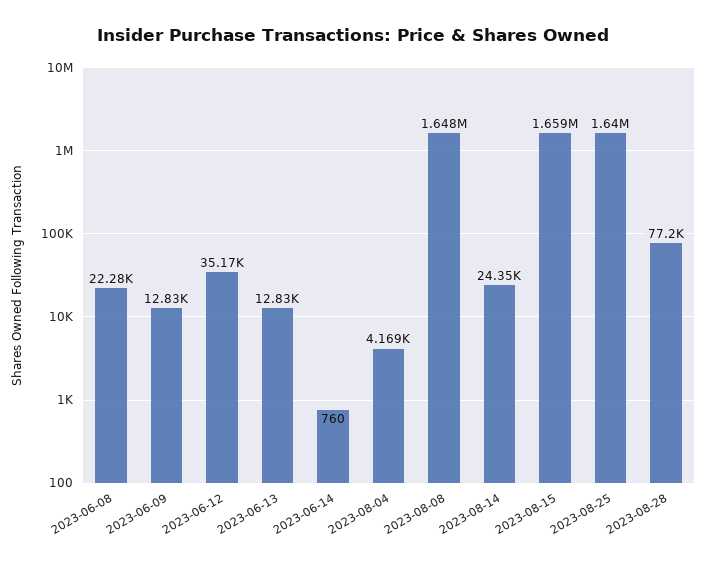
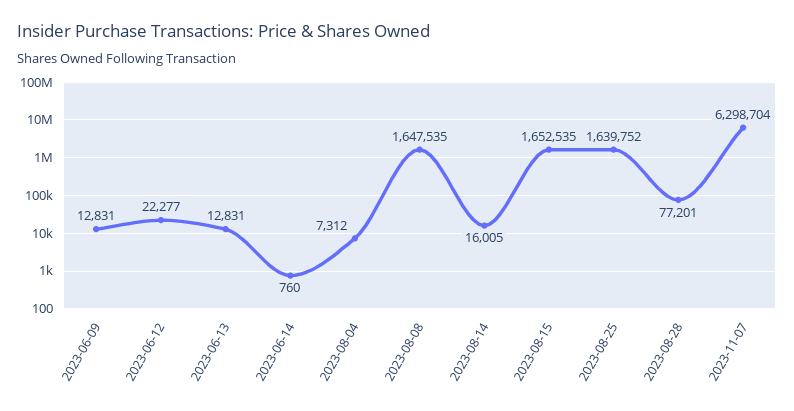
2023-06-08: 22280 -> none
2023-06-12: 35170 -> 22277
2023-08-04: 4169 -> 7312
2023-08-14: 24350 -> 16005
2023-08-15: 1659000 -> 1652535
2023-11-07: none -> 6298704

